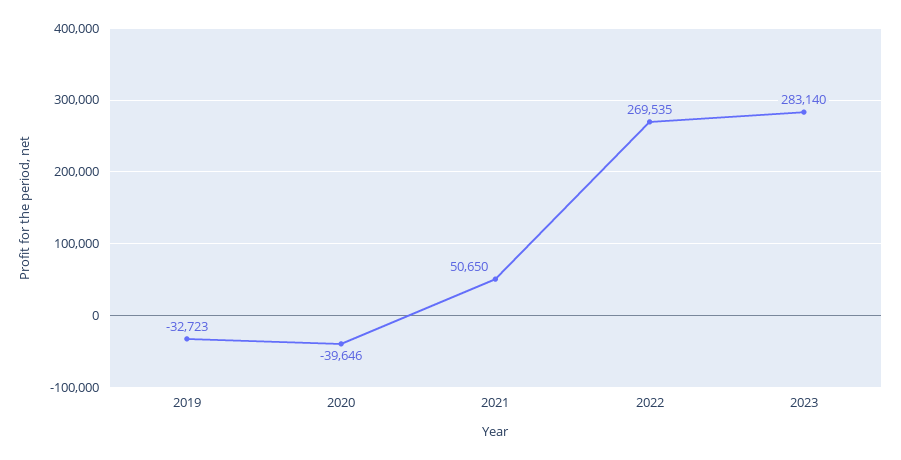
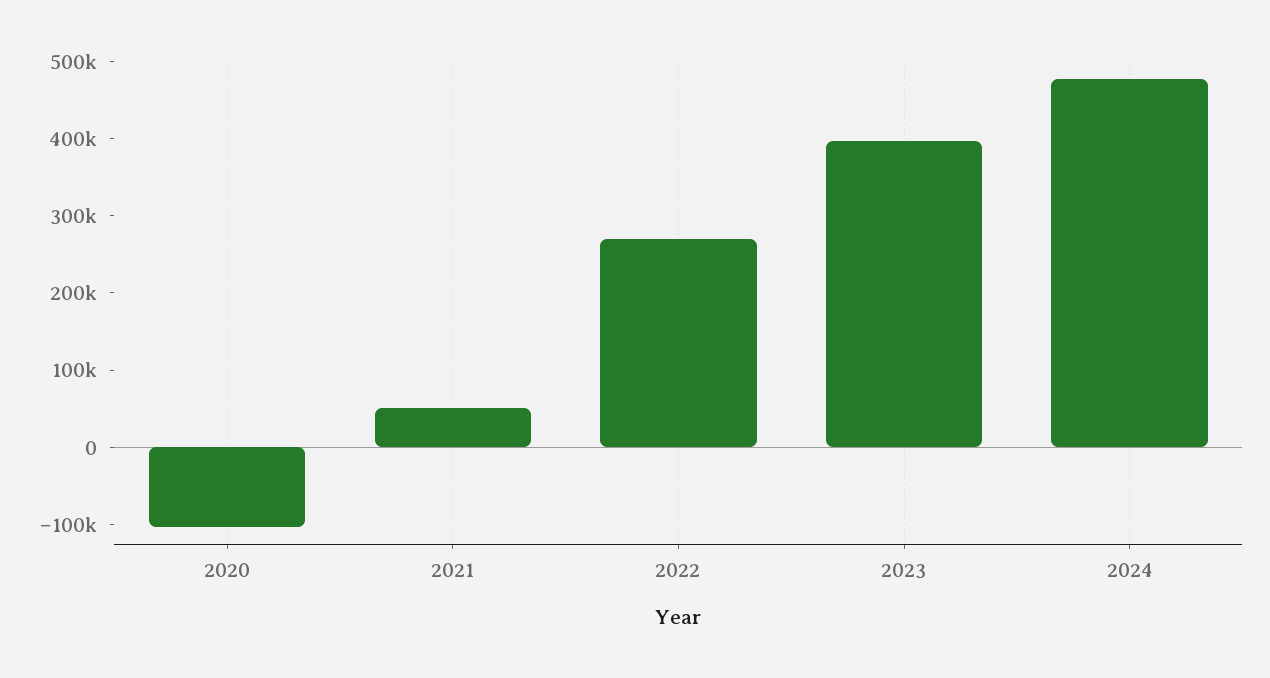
2019: -32723 -> none
2020: -39646 -> -100000
2023: 283140 -> 400000
2024: none -> 480000

